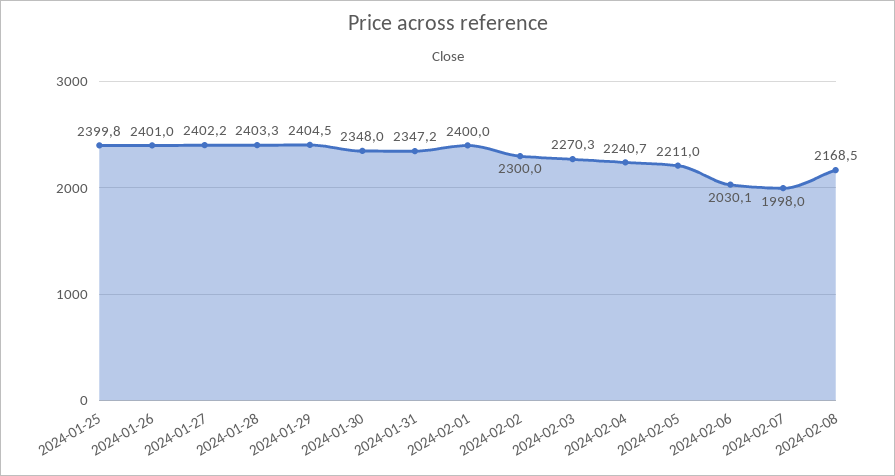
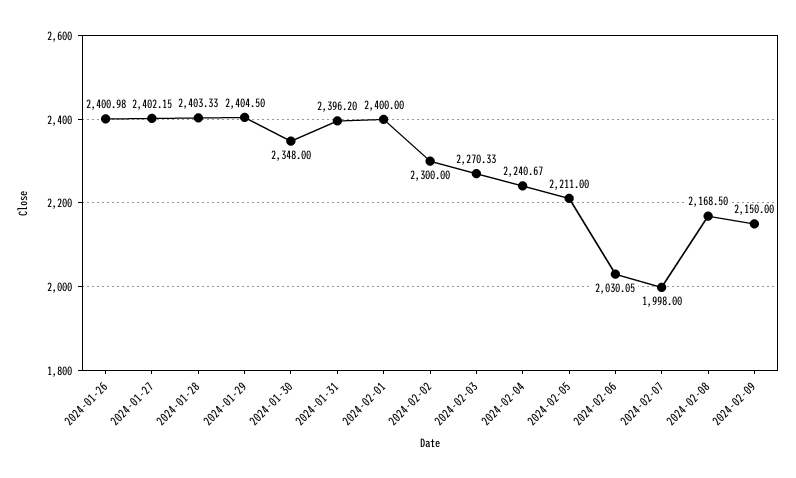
2024-01-25: 2399.8 -> none
2024-01-31: 2347.2 -> 2396.2
2024-02-09: none -> 2150

